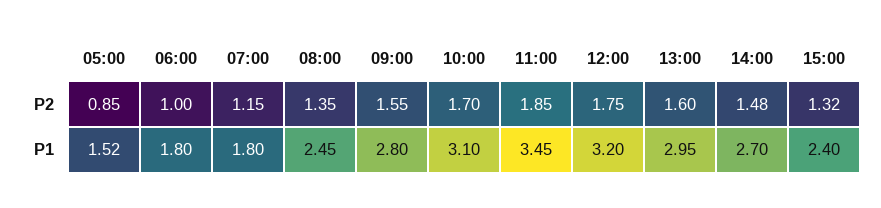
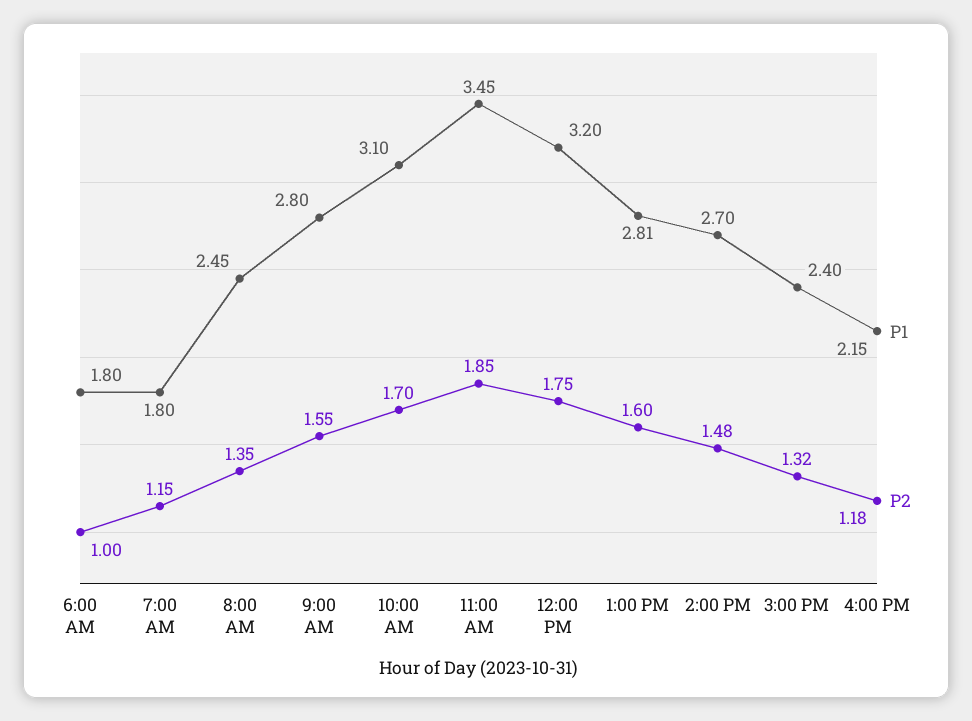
P2, 05:00: 0.85 -> none
P1, 05:00: 1.52 -> none
P1, 13:00: 2.95 -> 2.81
P1, 4:00 PM: none -> 2.15
P2, 4:00 PM: none -> 1.18

